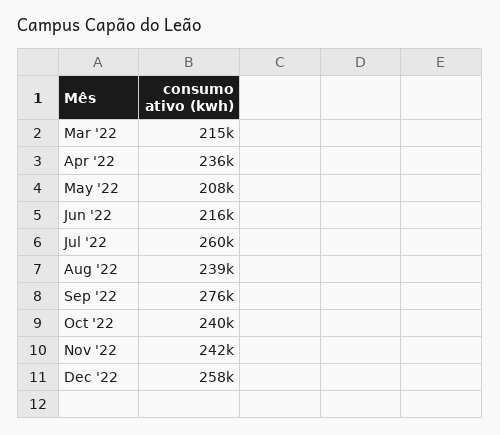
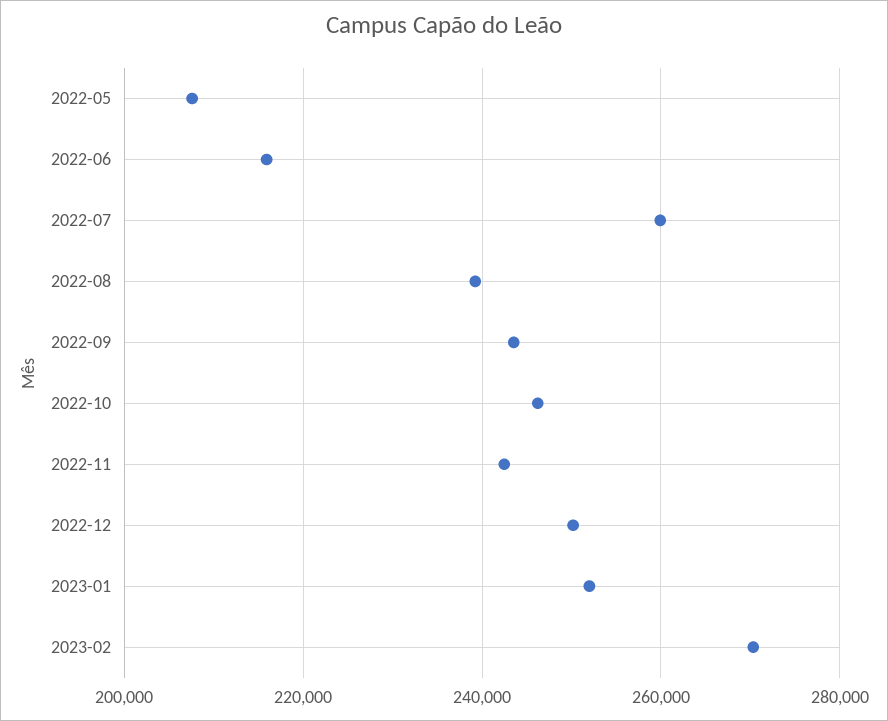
Mar '22: 215000 -> none
Apr '22: 236000 -> none
Sep '22: 276000 -> 244000
Oct '22: 240000 -> 246000
Dec '22: 258000 -> 250000
2023-01: none -> 252000
2023-02: none -> 270000

